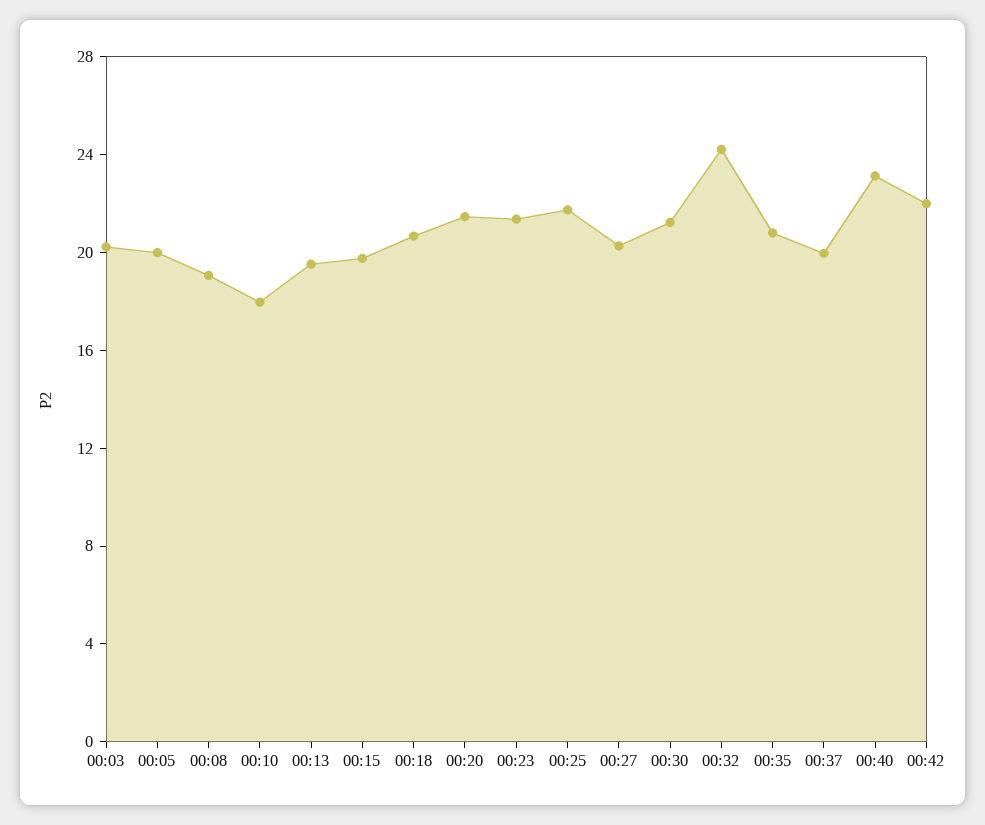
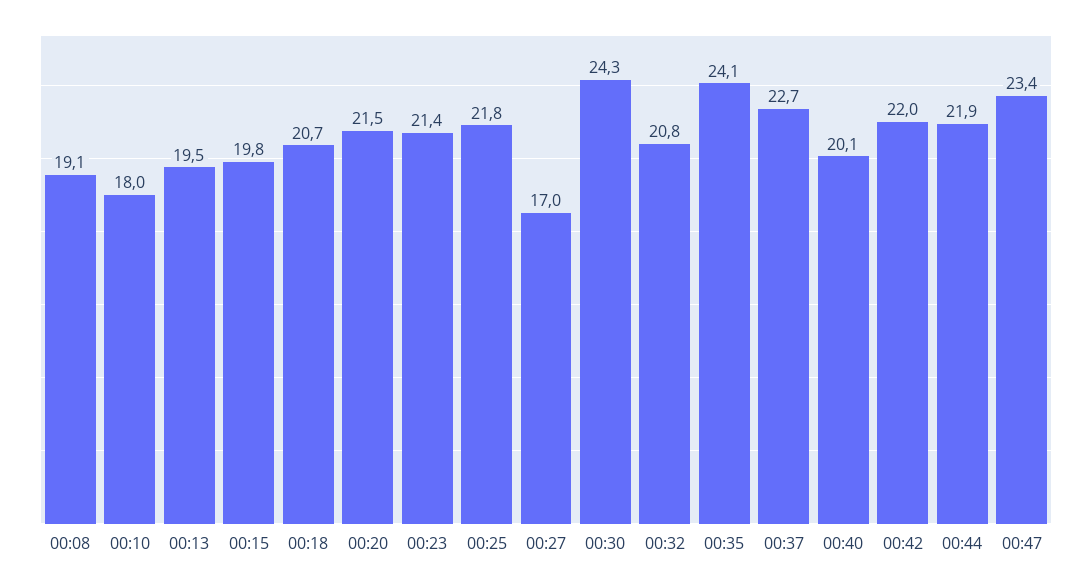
00:03: 20 -> none
00:05: 20 -> none
00:27: 20 -> 17
00:30: 21 -> 24.3
00:32: 24 -> 20.8
00:35: 21 -> 24.1
00:37: 20 -> 22.7
00:40: 23 -> 20.1
00:44: none -> 21.9
00:47: none -> 23.4

